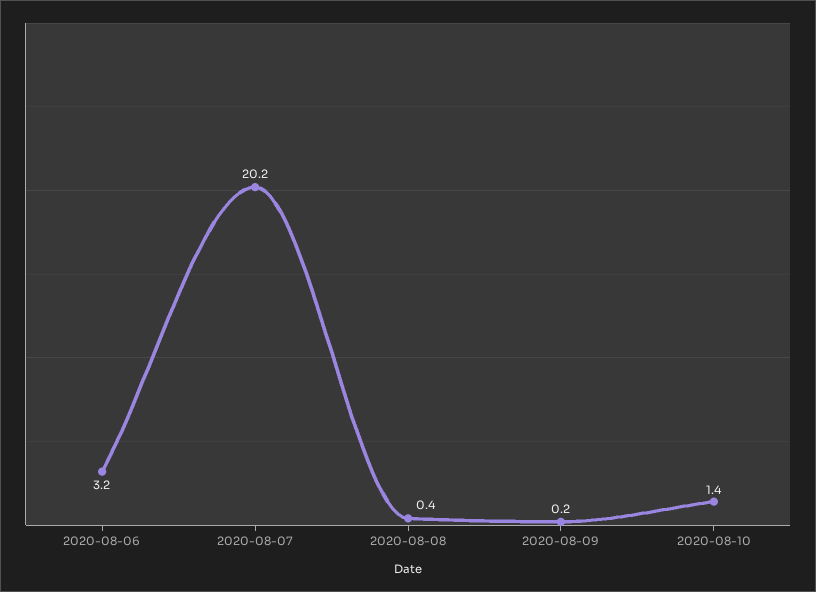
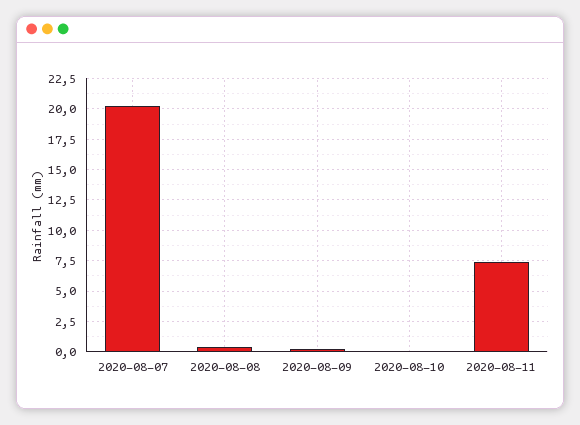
2020-08-06: 3.2 -> none
2020-08-10: 1.4 -> 0
2020-08-11: none -> 7.5

